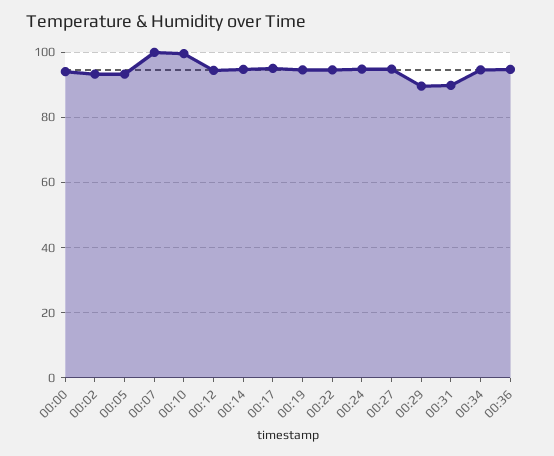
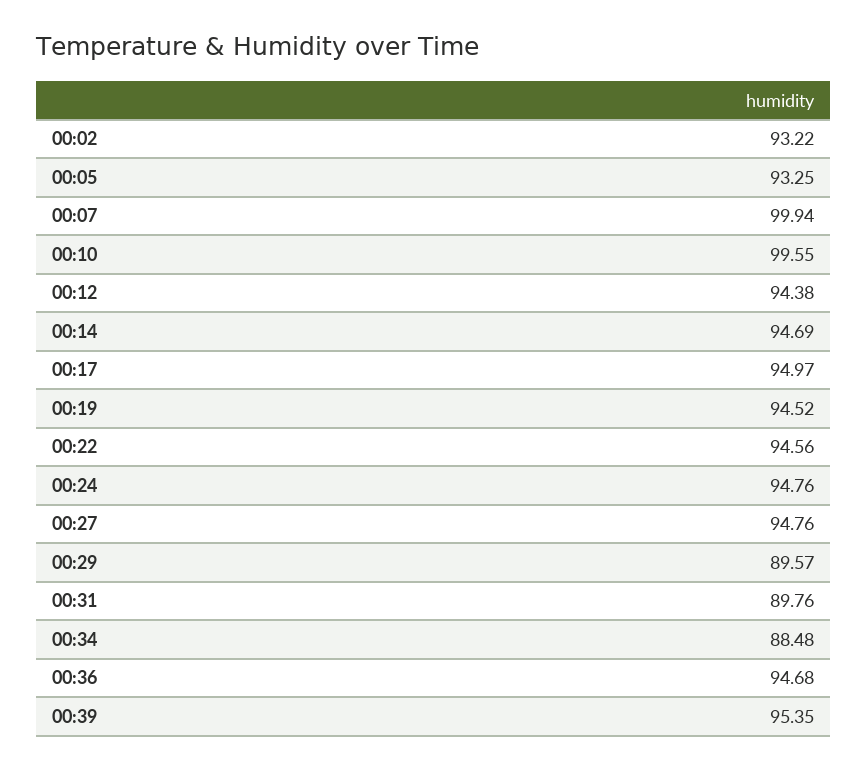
00:00: 94 -> none
00:34: 94 -> 88.48
00:39: none -> 95.35

